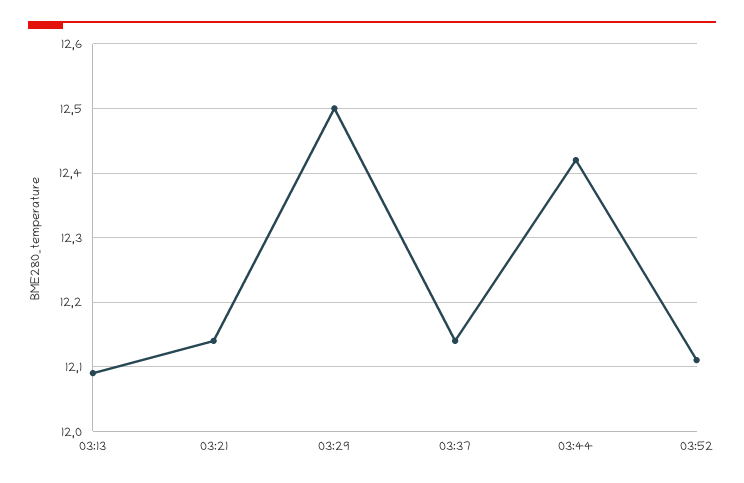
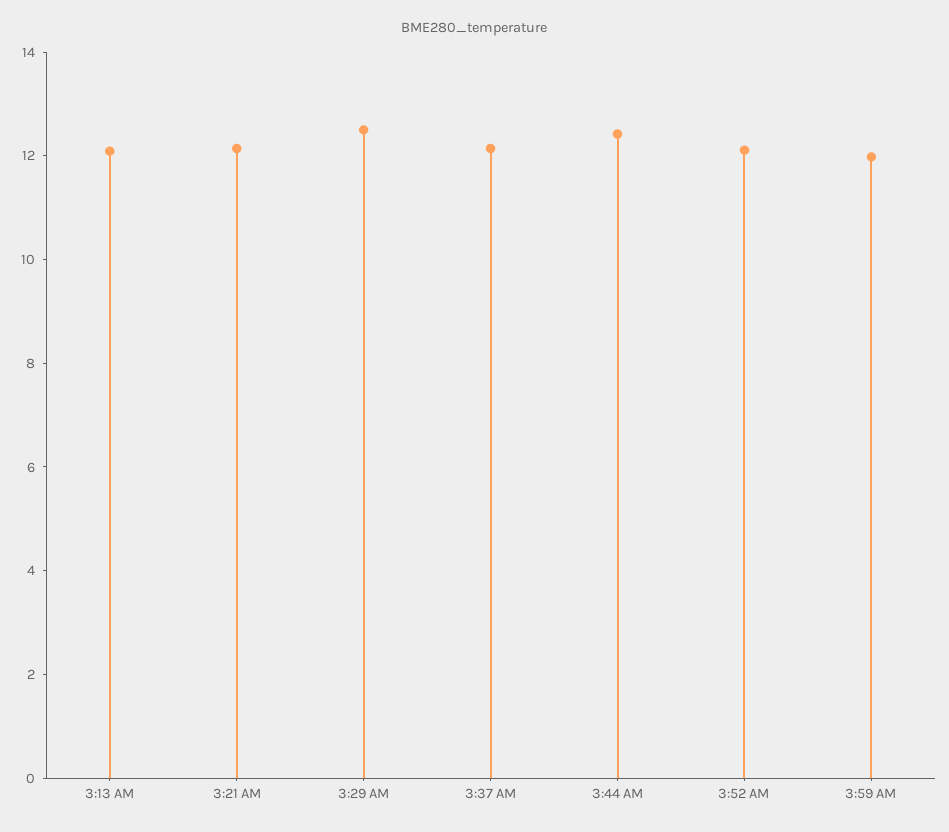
3:59 AM: none -> 12

